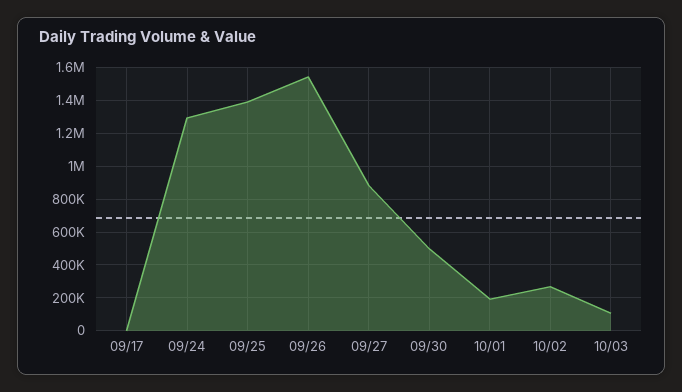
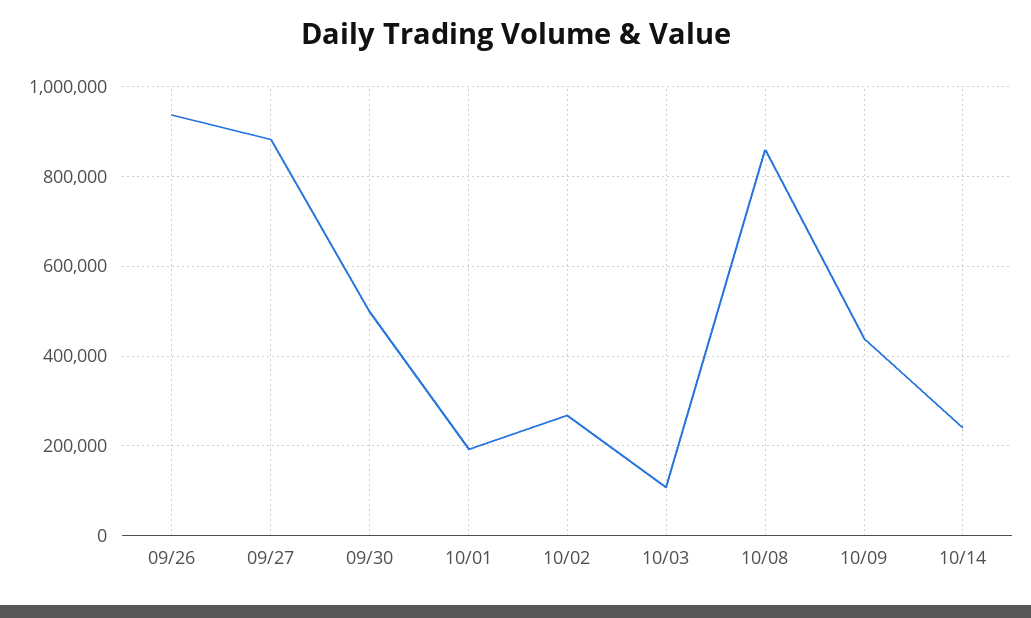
09/17: 0 -> none
09/24: 1300000 -> none
09/25: 1400000 -> none
09/26: 1550000 -> 940000
10/08: none -> 860000
10/09: none -> 440000
10/14: none -> 240000

